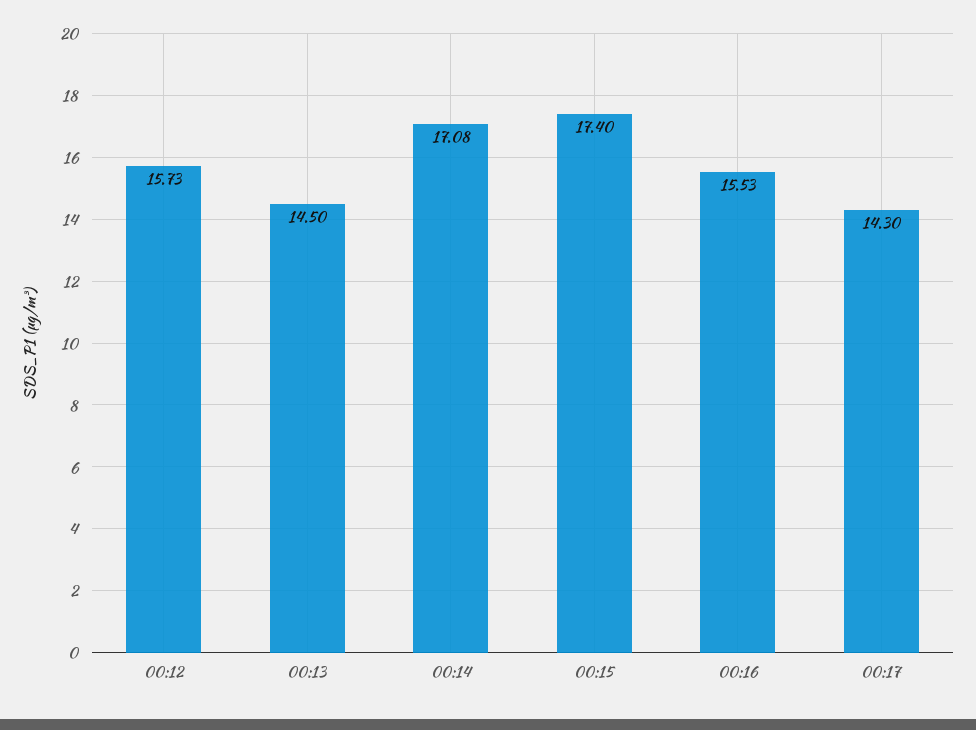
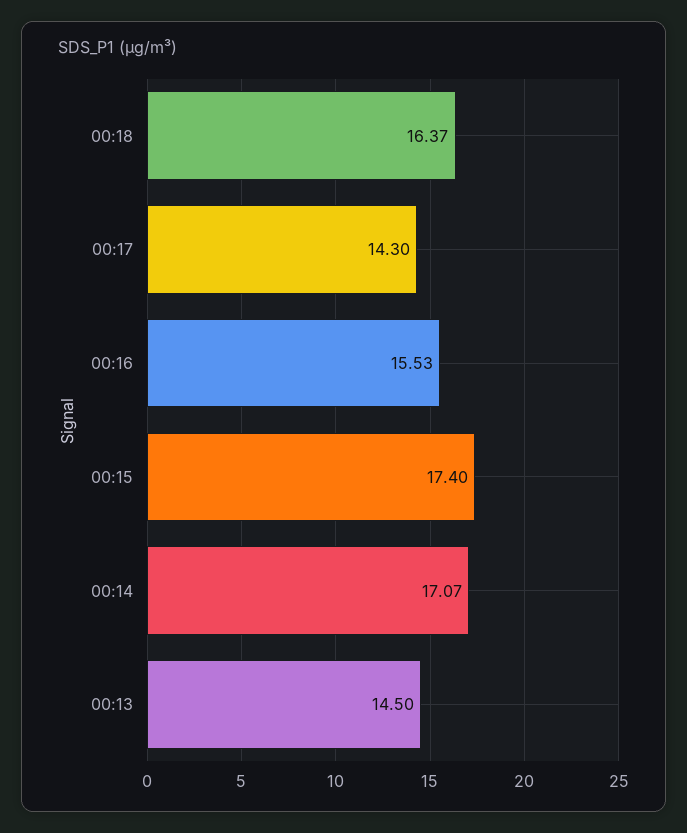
00:12: 15.73 -> none
00:14: 17.08 -> 17.07
00:18: none -> 16.37

